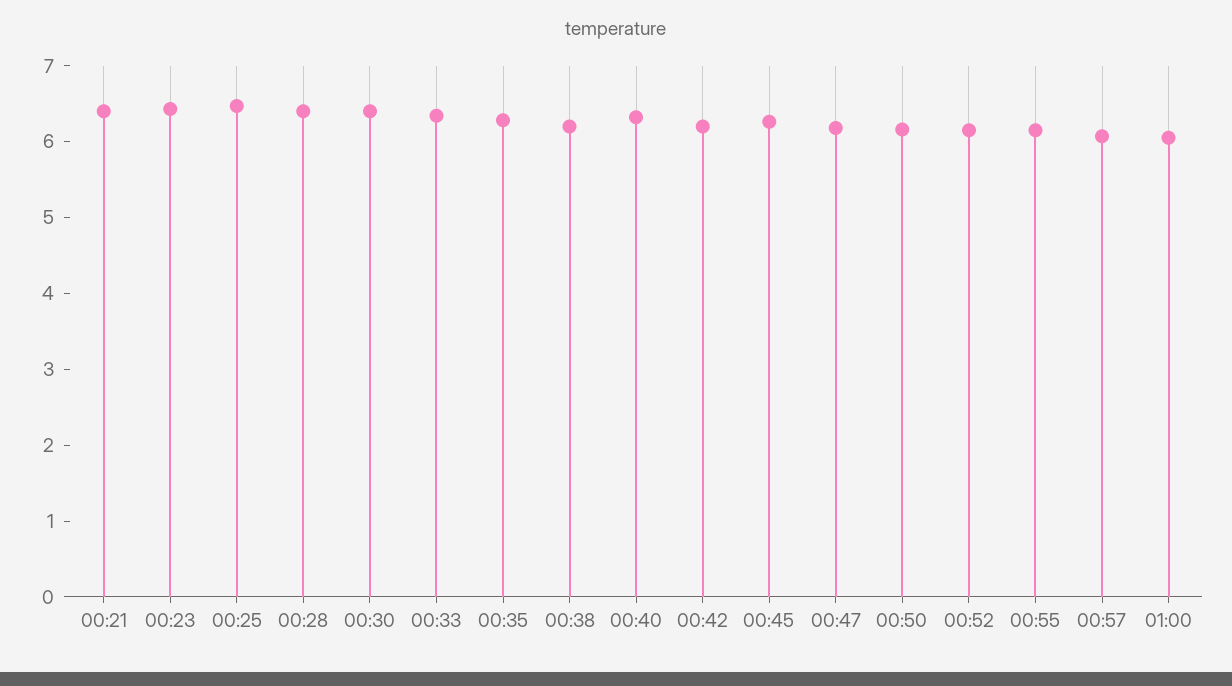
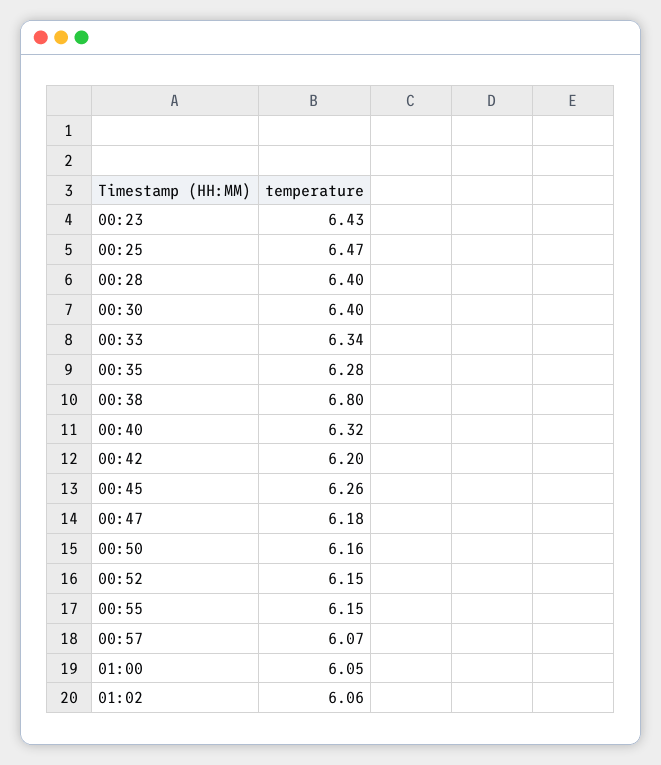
00:21: 6.4 -> none
00:38: 6.2 -> 6.8
01:02: none -> 6.06

